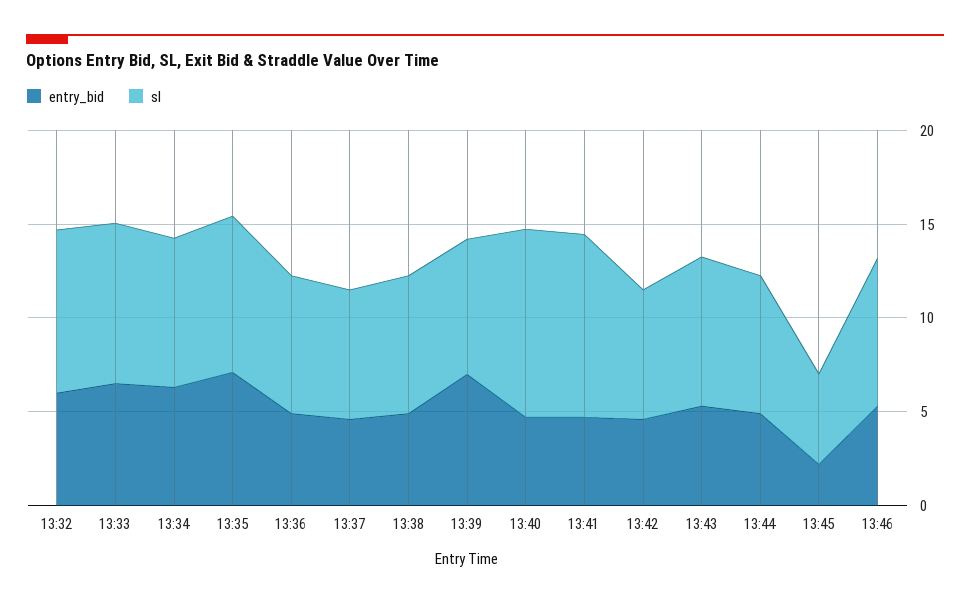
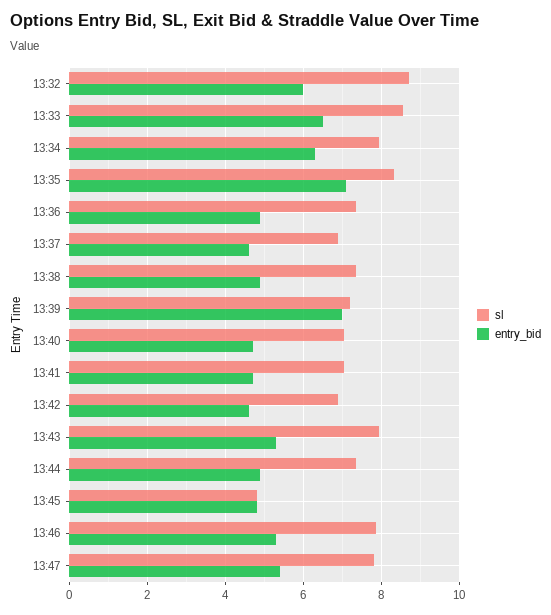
sl, 13:40: 10 -> 7
sl, 13:41: 10 -> 7
entry_bid, 13:45: 2 -> 4.8
sl, 13:47: none -> 7.8
entry_bid, 13:47: none -> 5.4

